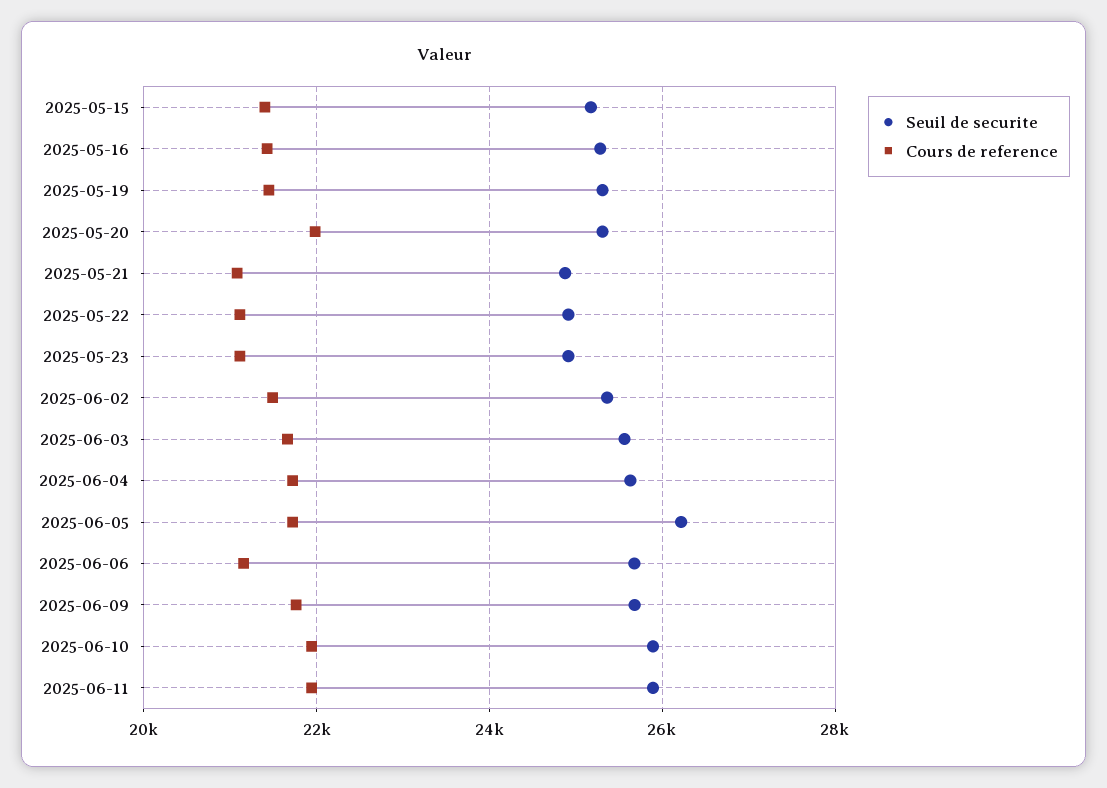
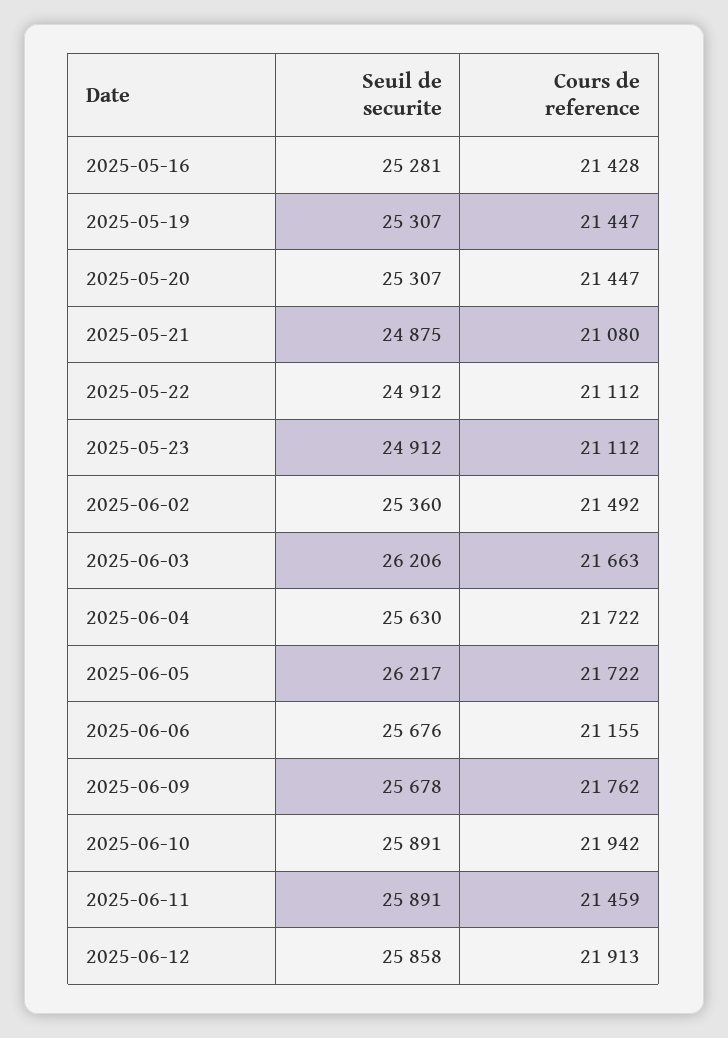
Seuil de securite, 2025-05-15: 25200 -> none
Cours de reference, 2025-05-15: 21400 -> none
Cours de reference, 2025-05-20: 22000 -> 21447
Seuil de securite, 2025-06-03: 25600 -> 26206
Cours de reference, 2025-06-11: 22000 -> 21459
Seuil de securite, 2025-06-12: none -> 25858
Cours de reference, 2025-06-12: none -> 21913

